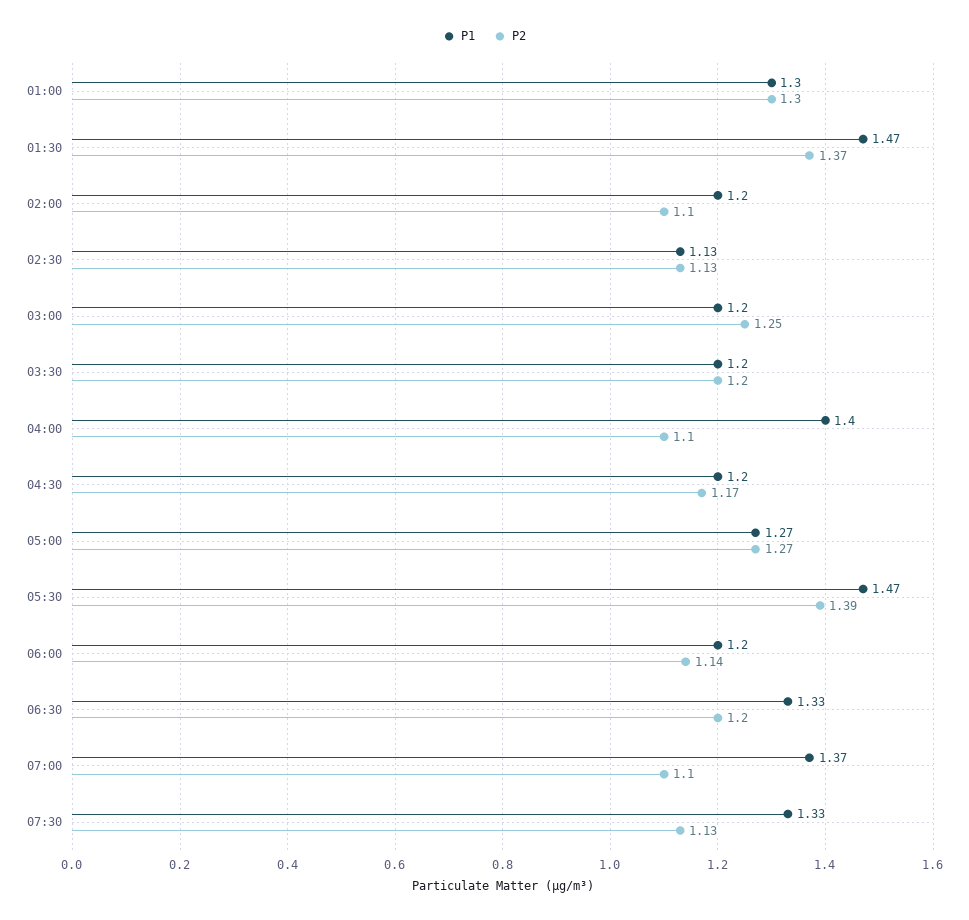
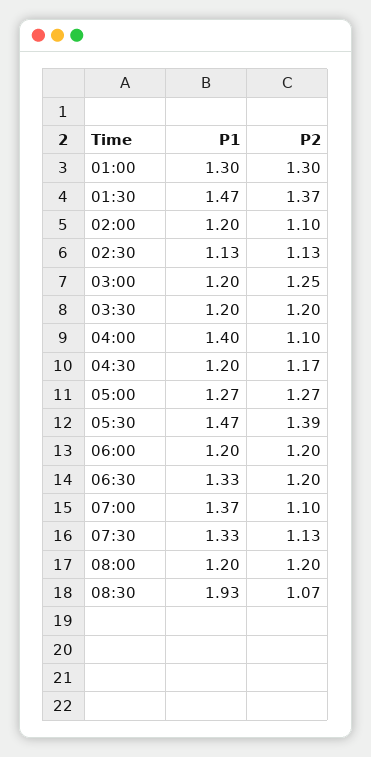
P2, 06:00: 1.14 -> 1.2
P1, 08:00: none -> 1.2
P2, 08:00: none -> 1.2
P1, 08:30: none -> 1.93
P2, 08:30: none -> 1.07

